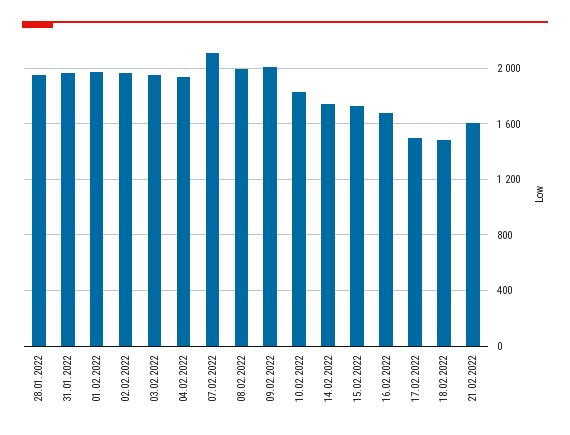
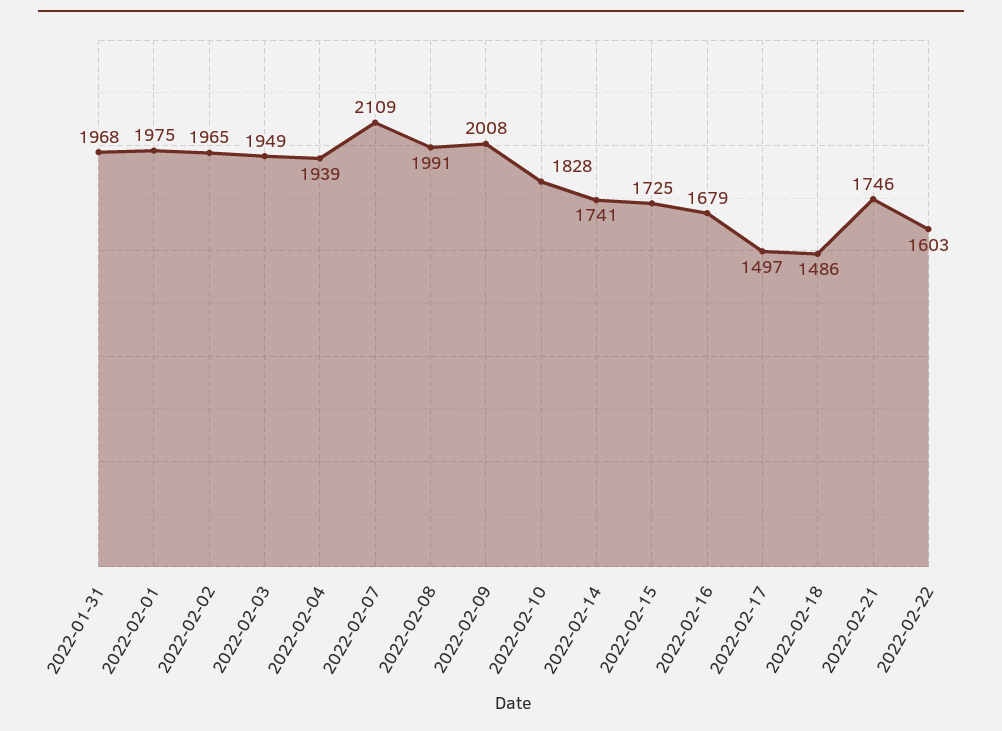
28.01.2022: 1950 -> none
21.02.2022: 1600 -> 1746
2022-02-22: none -> 1603

